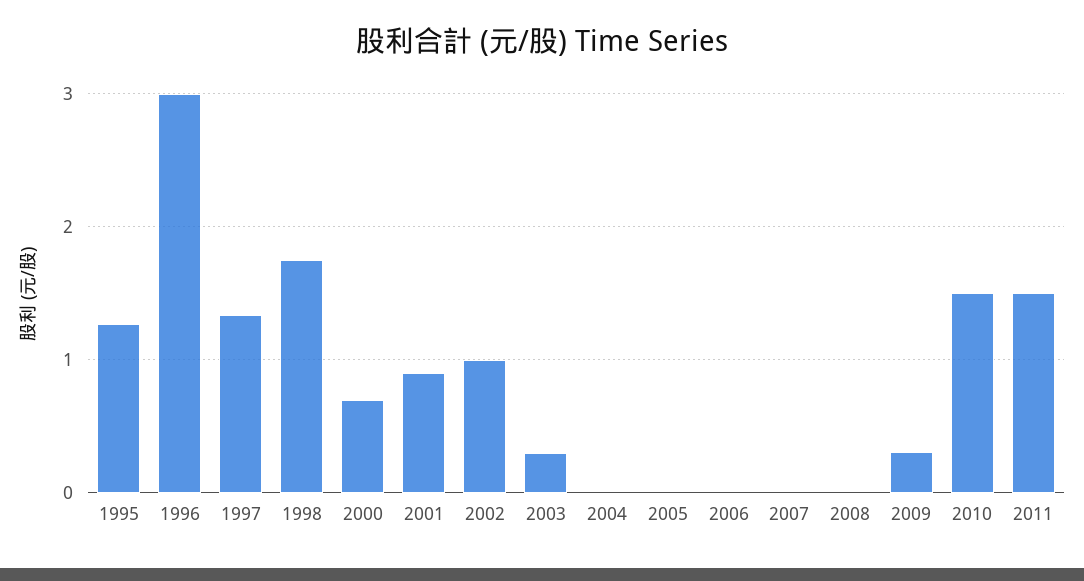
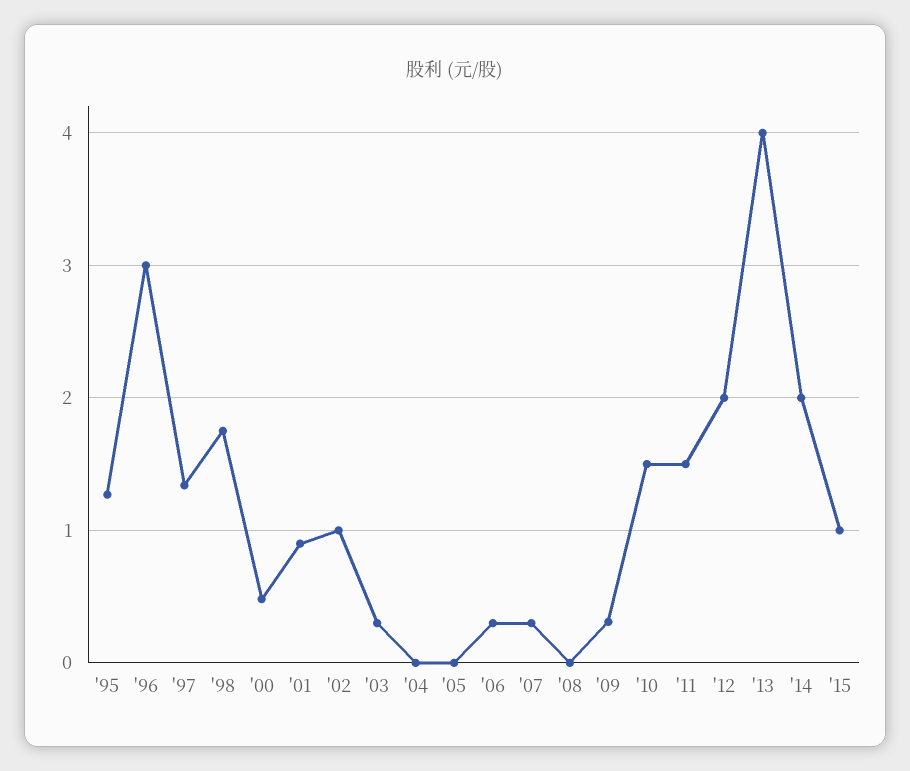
2000: 0.7 -> 0.5
2006: 0 -> 0.3
2007: 0 -> 0.3
'12: none -> 2
'13: none -> 4
'14: none -> 2
'15: none -> 1

